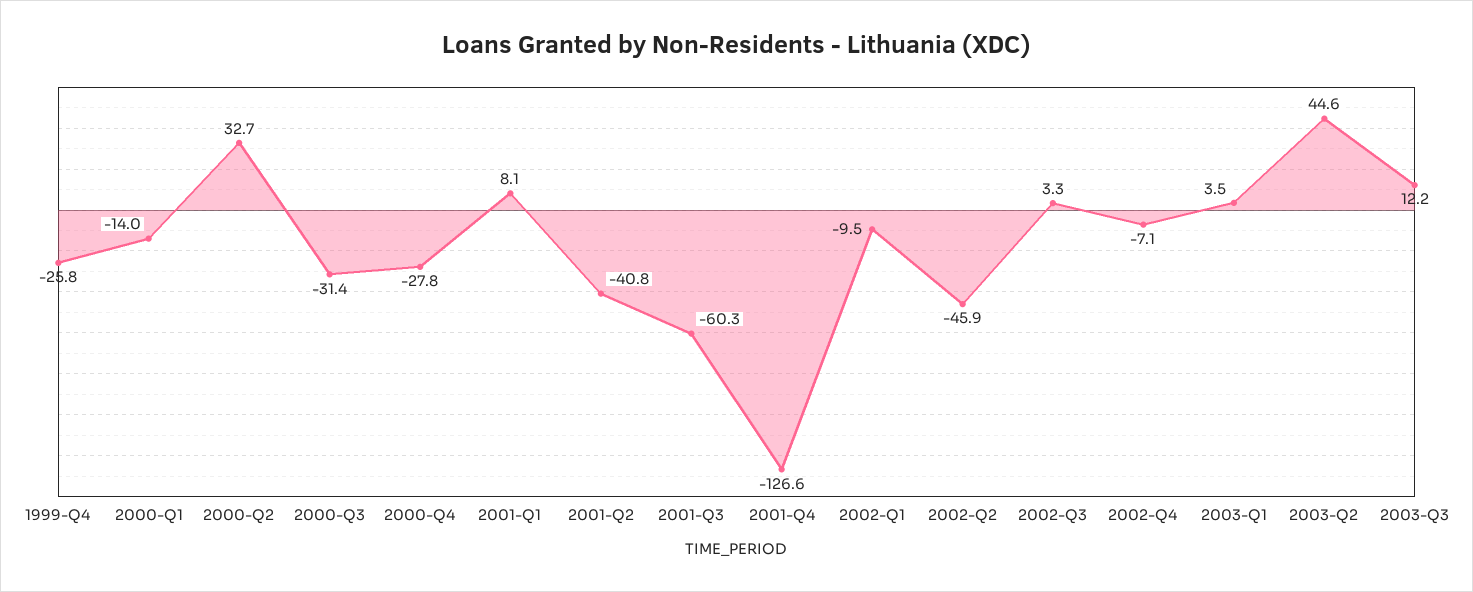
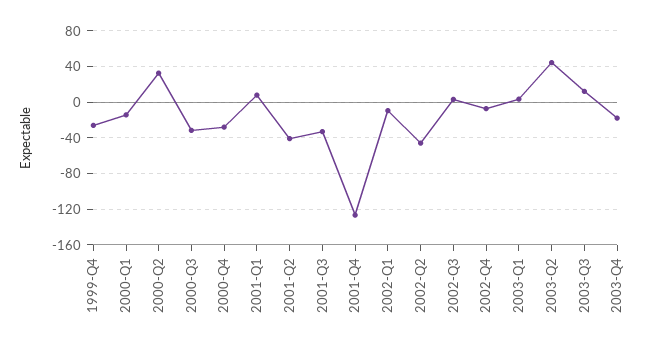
2001-Q3: -60.3 -> -30
2003-Q4: none -> -20

